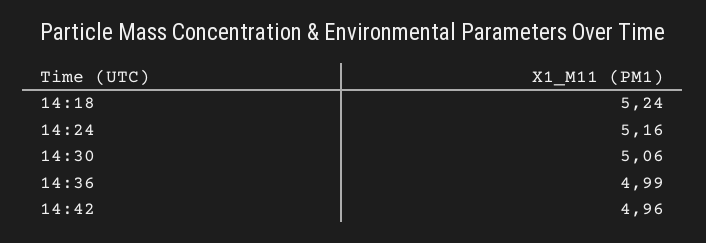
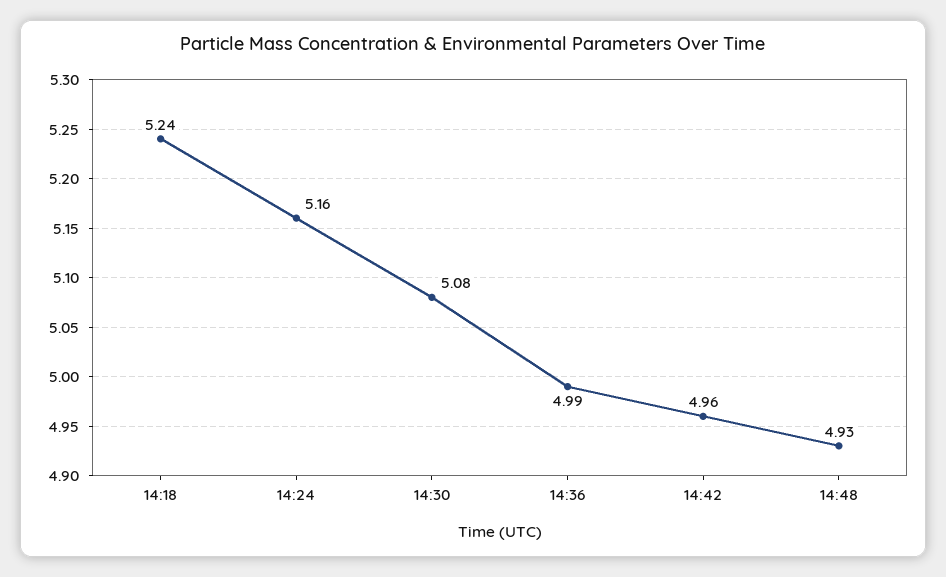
14:30: 5.06 -> 5.08
14:48: none -> 4.93

